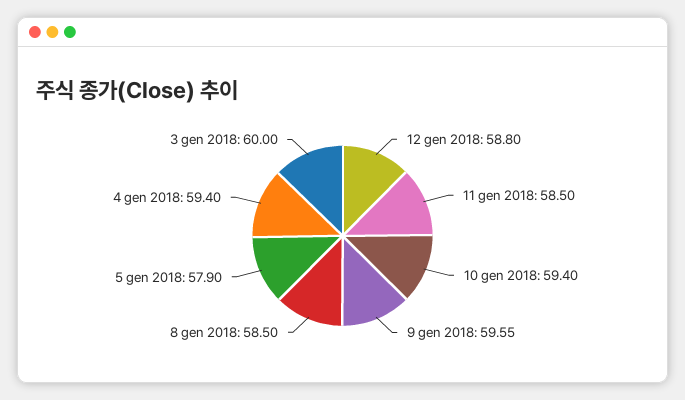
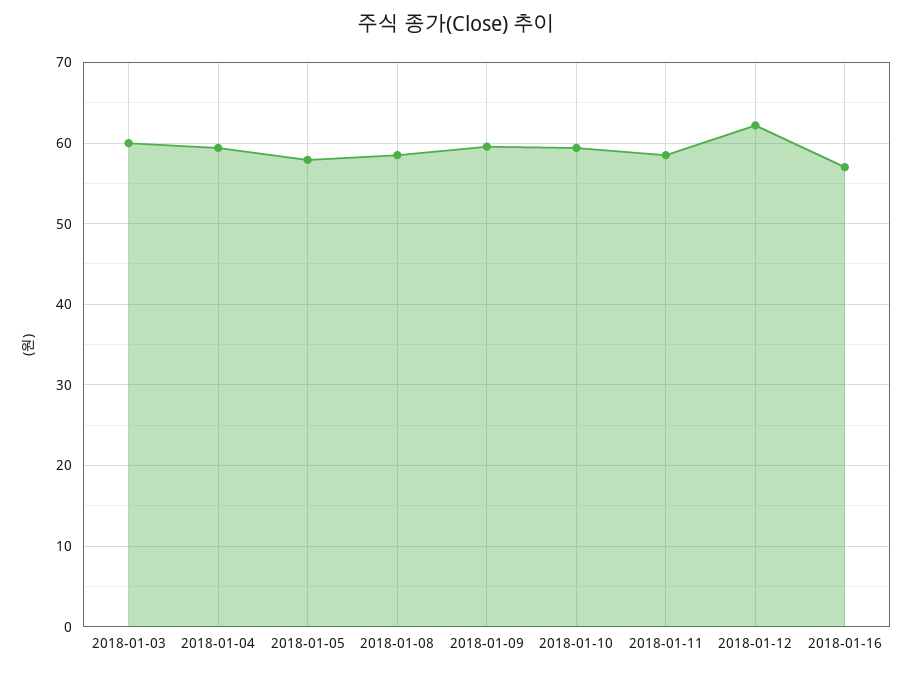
12 gen 2018: 58.8 -> 62
2018-01-16: none -> 57

